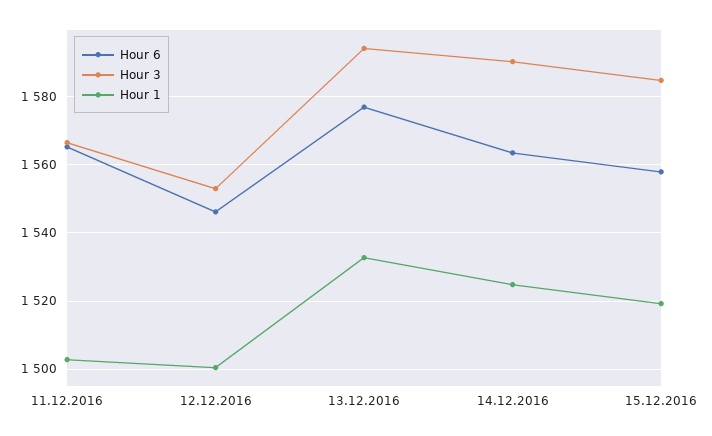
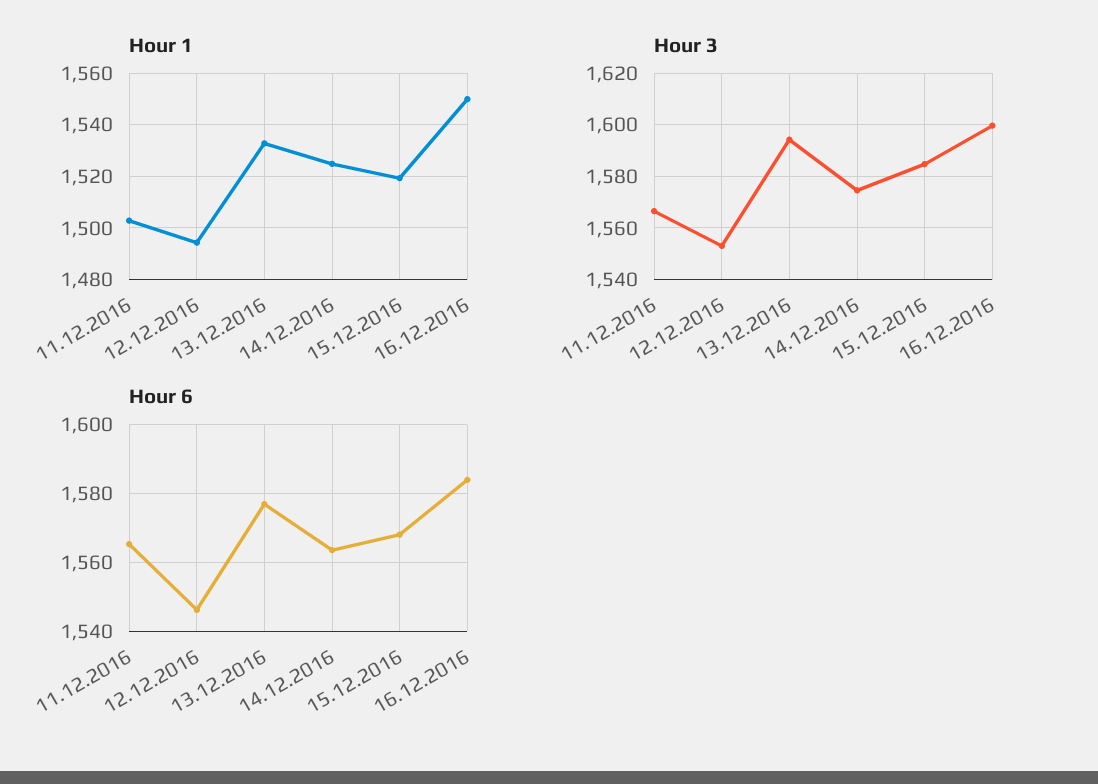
Hour 1, 12.12.2016: 1500 -> 1495
Hour 3, 14.12.2016: 1590 -> 1575
Hour 6, 15.12.2016: 1558 -> 1568
Hour 1, 16.12.2016: none -> 1550
Hour 3, 16.12.2016: none -> 1600
Hour 6, 16.12.2016: none -> 1584

